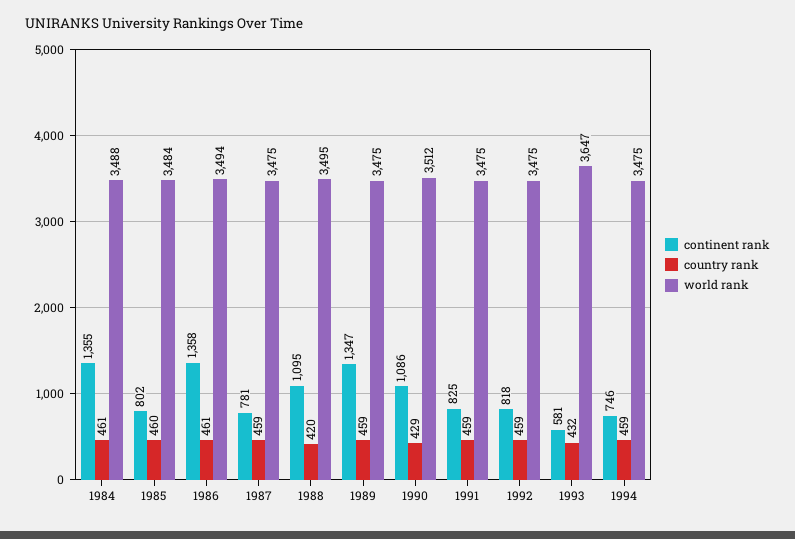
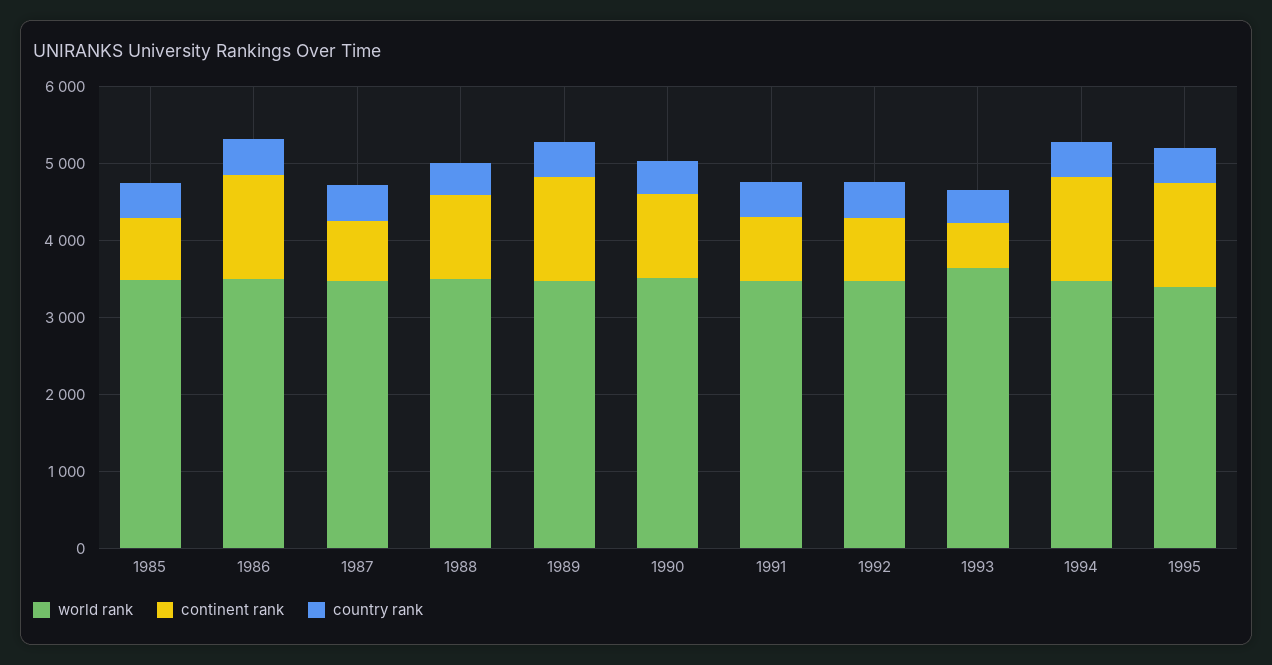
continent rank, 1984: 1355 -> none
country rank, 1984: 461 -> none
world rank, 1984: 3488 -> none
continent rank, 1994: 746 -> 1400
world rank, 1995: none -> 3400
continent rank, 1995: none -> 1400
country rank, 1995: none -> 400

